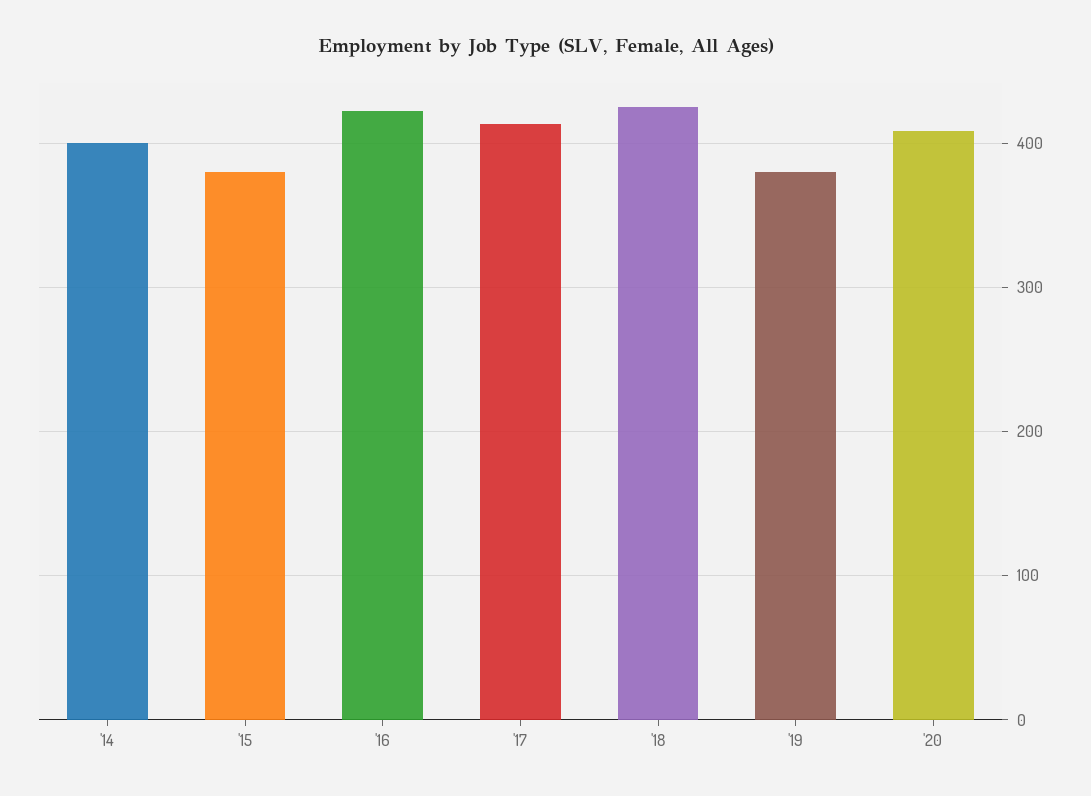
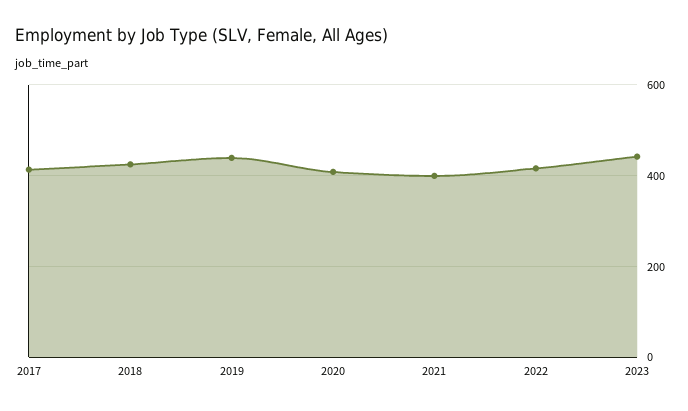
'14: 400 -> none
'15: 380 -> none
'16: 420 -> none
'19: 380 -> 440
2021: none -> 400
2022: none -> 420
2023: none -> 440

